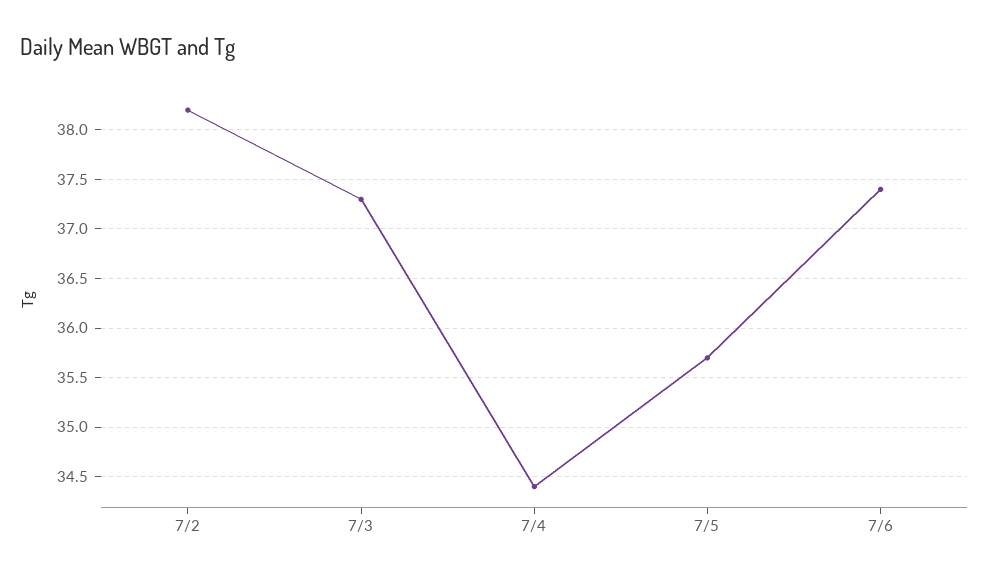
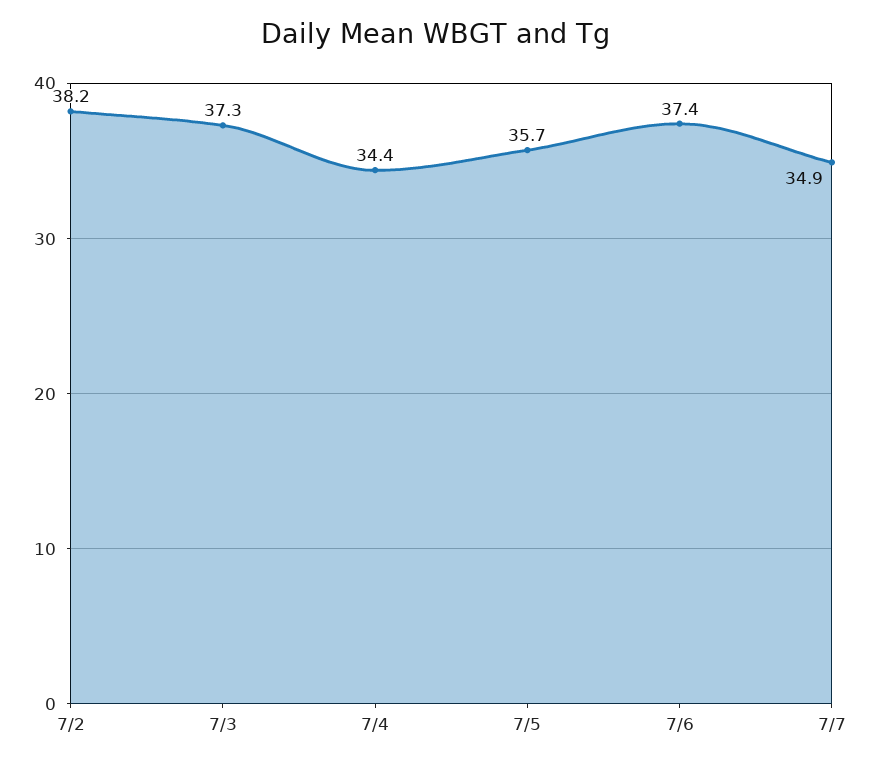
7/7: none -> 34.9

